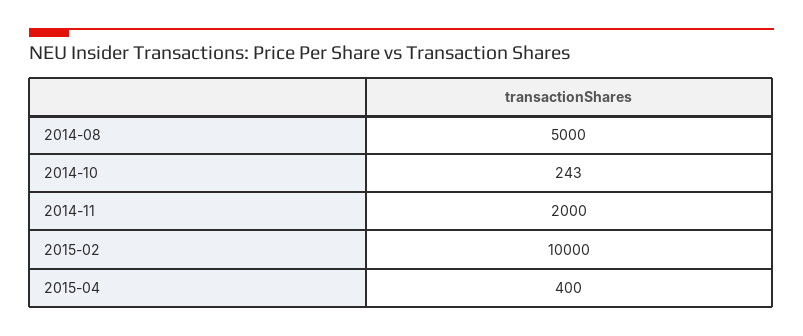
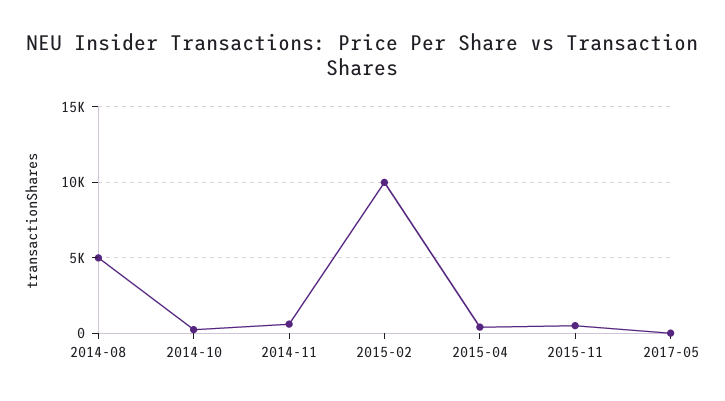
2014-11: 2000 -> 500
2015-11: none -> 500
2017-05: none -> 0

